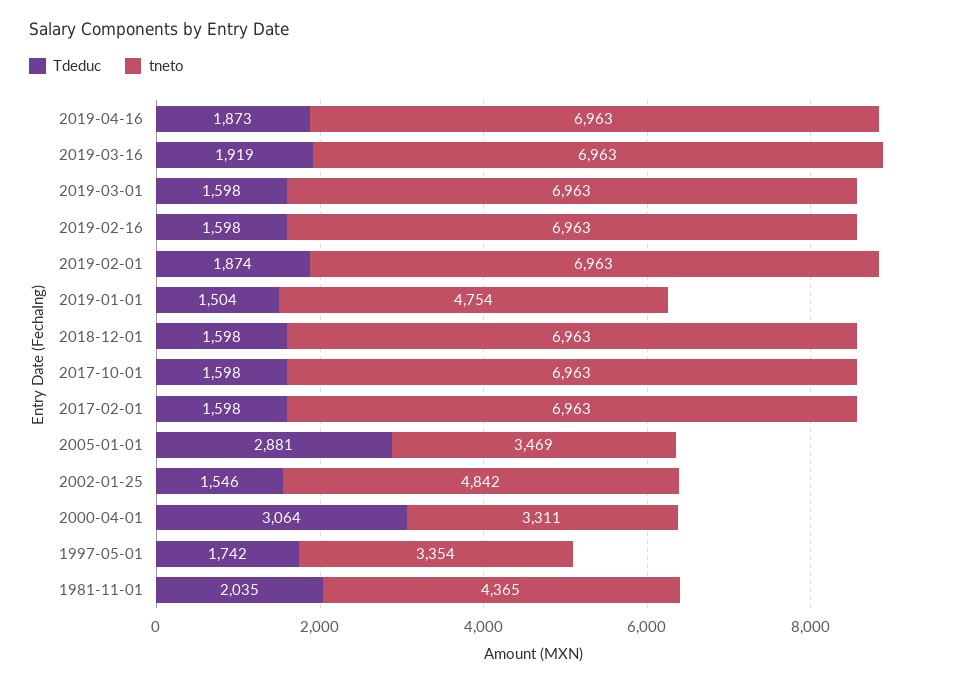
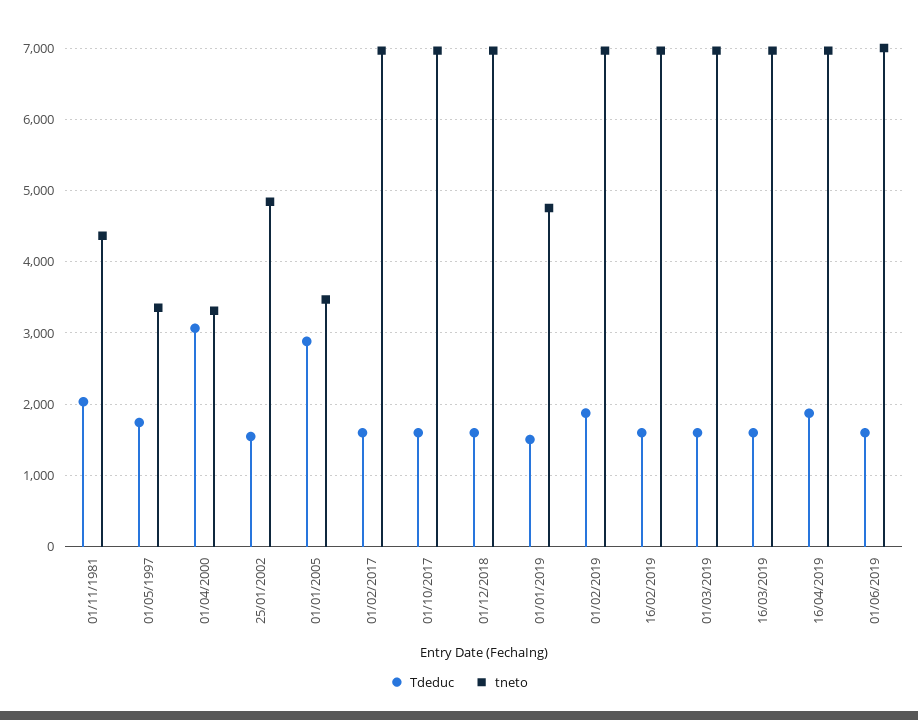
Tdeduc, 2019-03-16: 1919 -> 1600
Tdeduc, 01/06/2019: none -> 1600
tneto, 01/06/2019: none -> 7000

